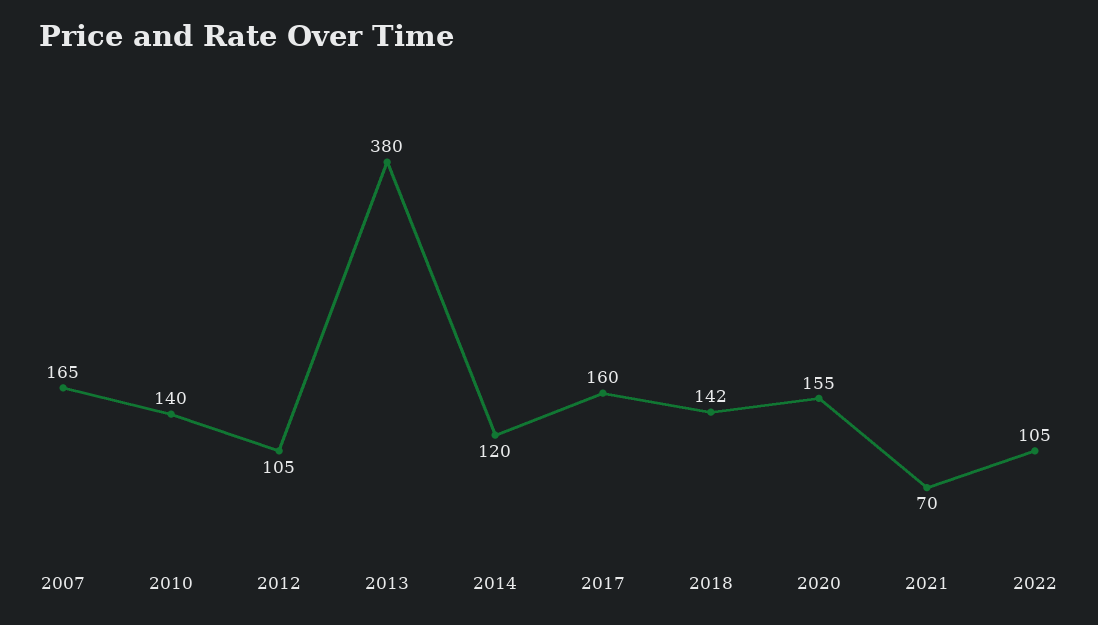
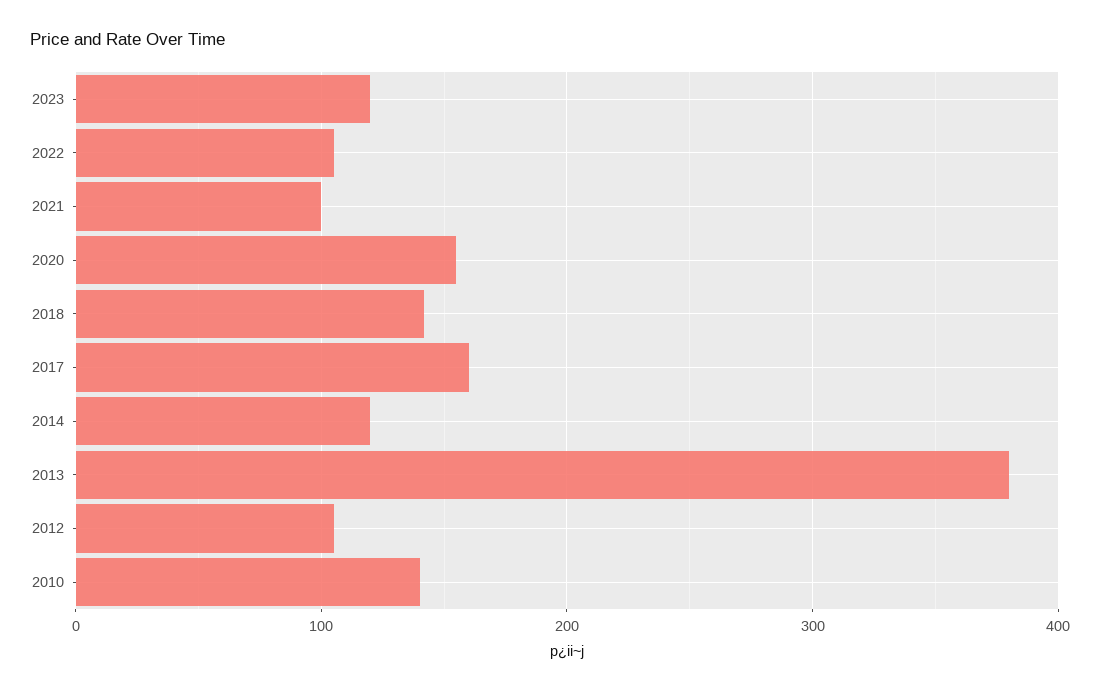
2007: 165 -> none
2021: 70 -> 100
2023: none -> 120

